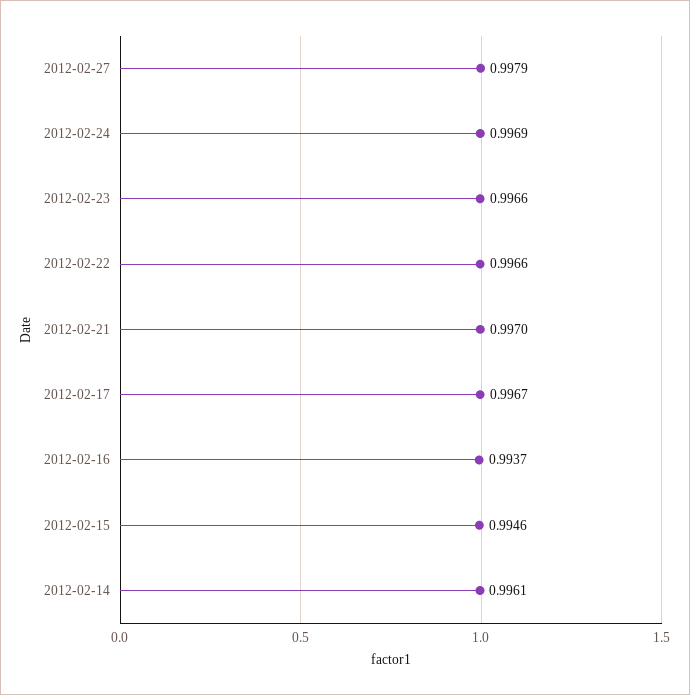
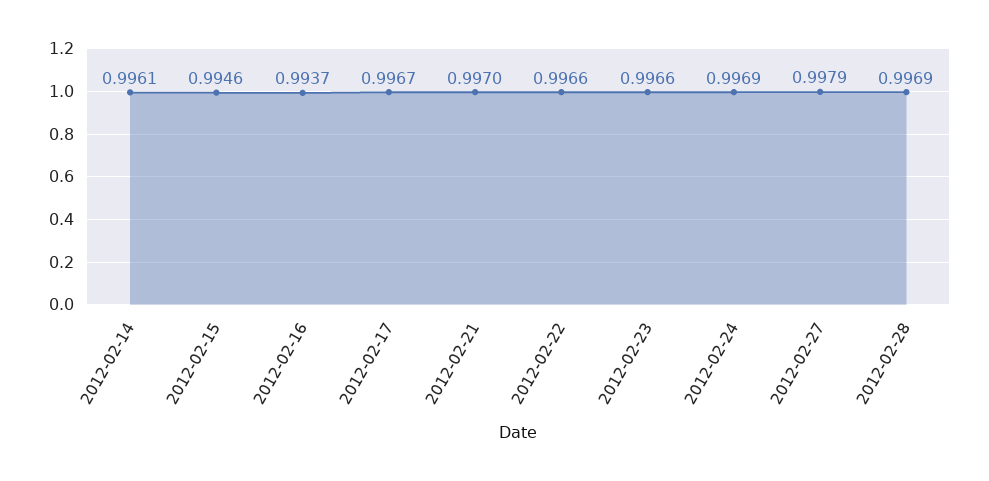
2012-02-28: none -> 0.9969

